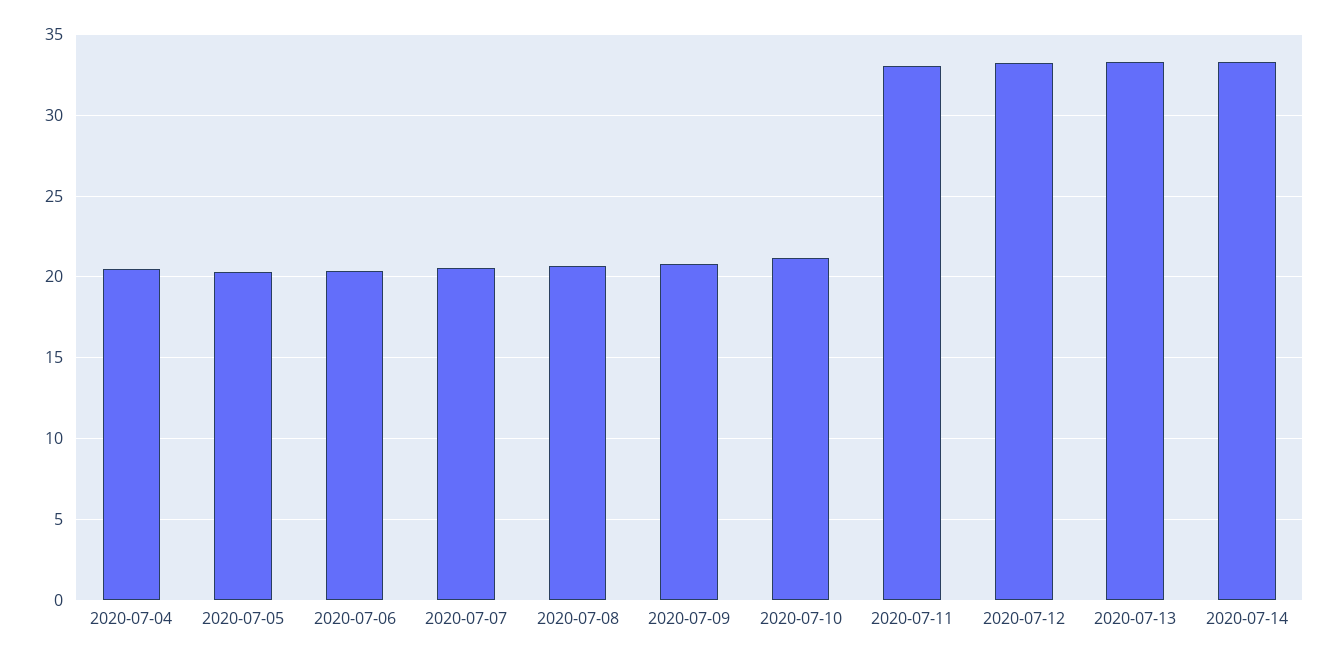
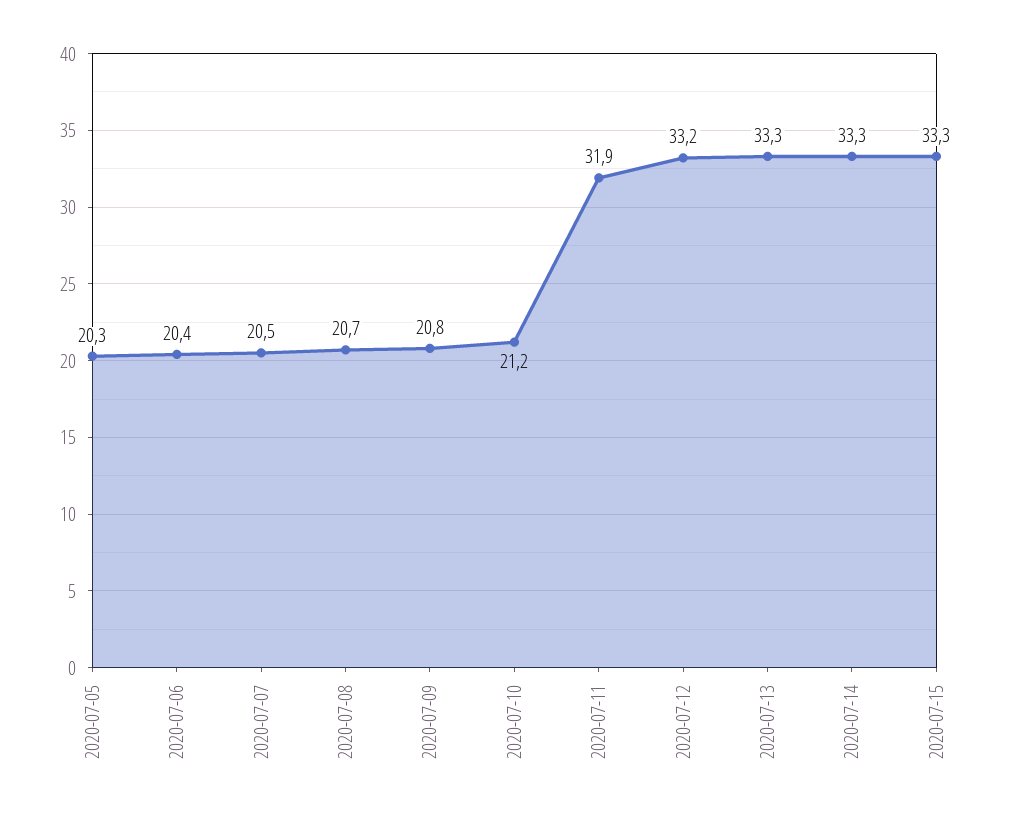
2020-07-04: 20.5 -> none
2020-07-11: 33 -> 31.9
2020-07-15: none -> 33.3

